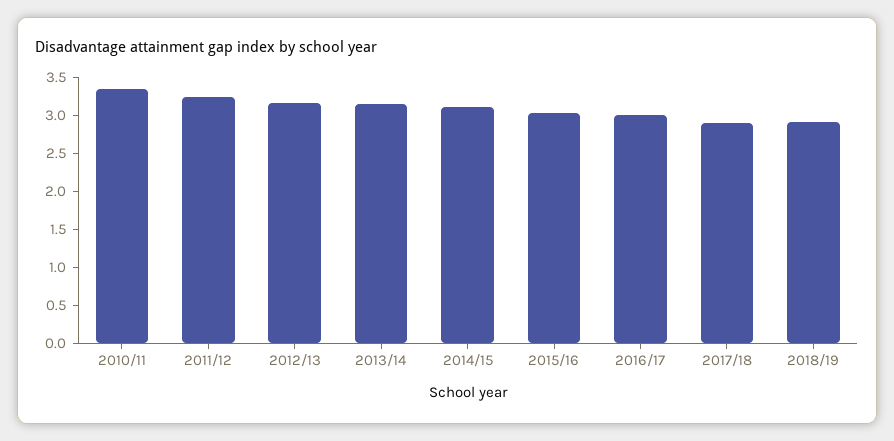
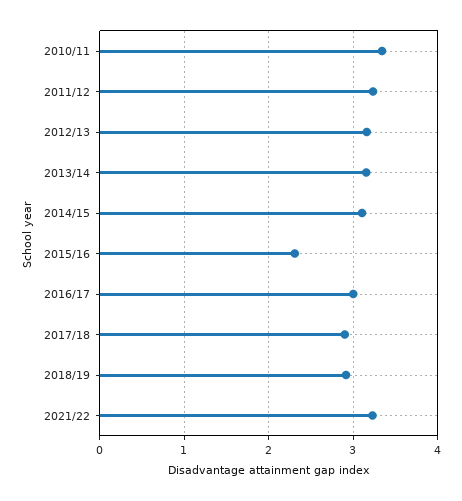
2015/16: 3 -> 2.3
2021/22: none -> 3.2

